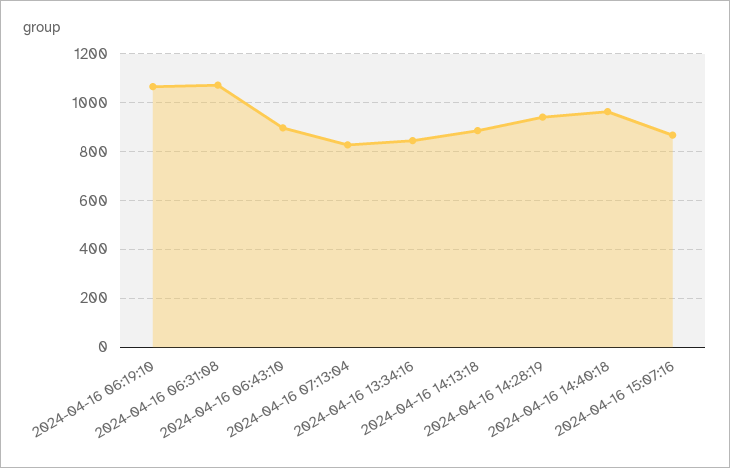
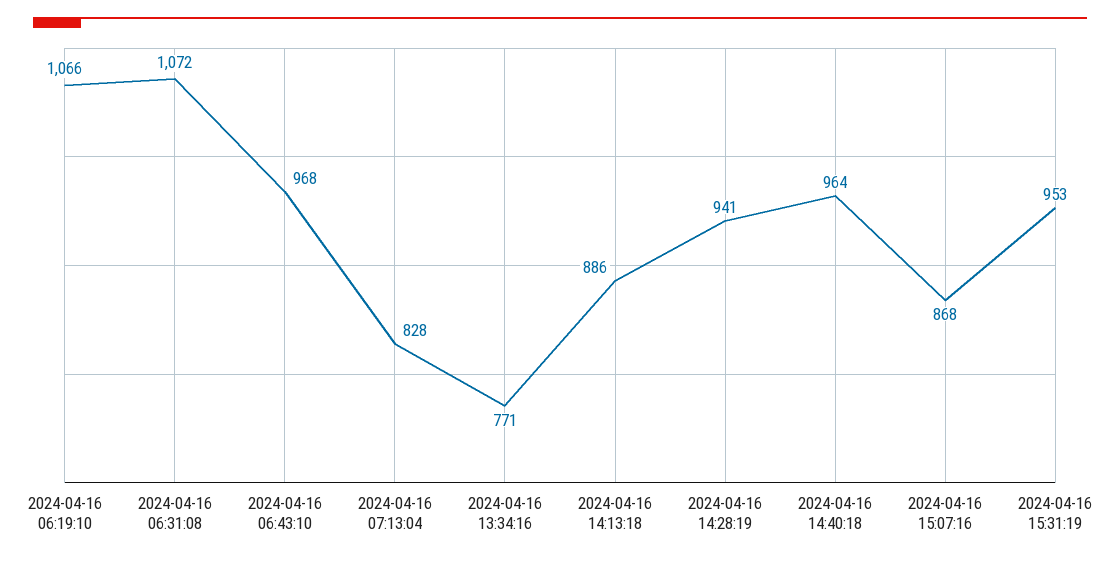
2024-04-16 06:43:10: 900 -> 968
2024-04-16 13:34:16: 850 -> 771
2024-04-16 15:31:19: none -> 953

